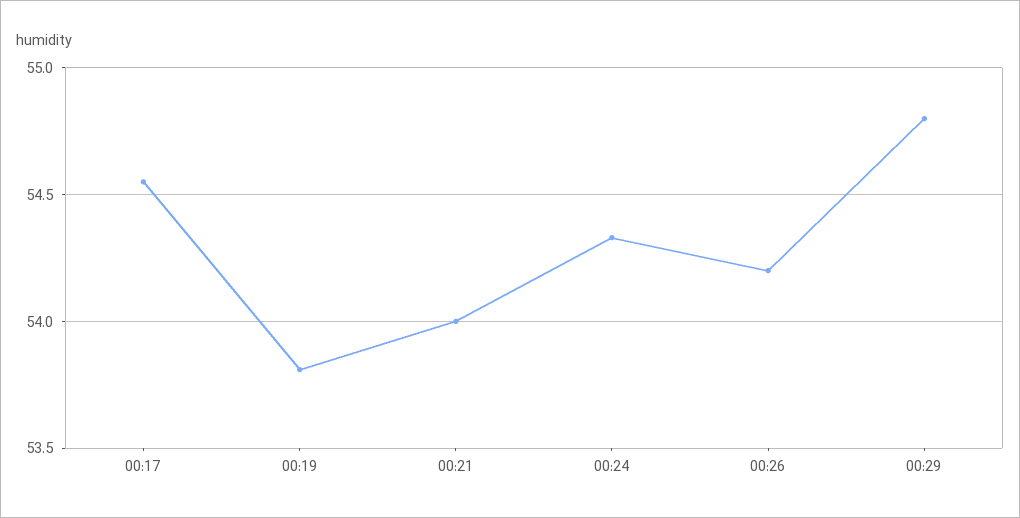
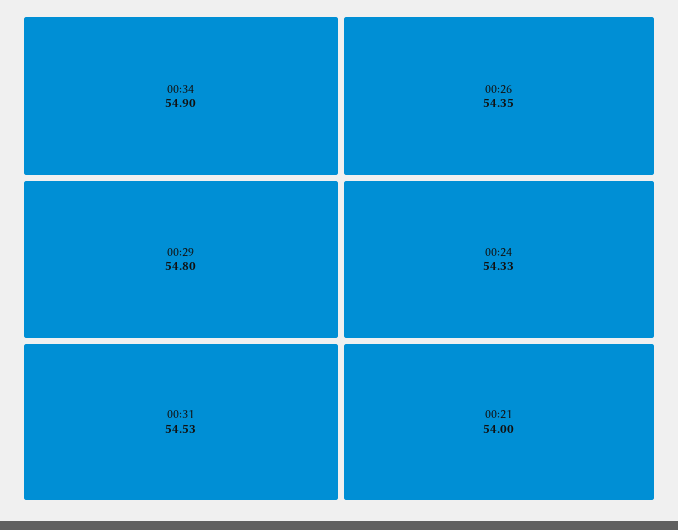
00:17: 54.55 -> none
00:19: 53.8 -> none
00:26: 54.2 -> 54.35
00:34: none -> 54.9
00:31: none -> 54.53

